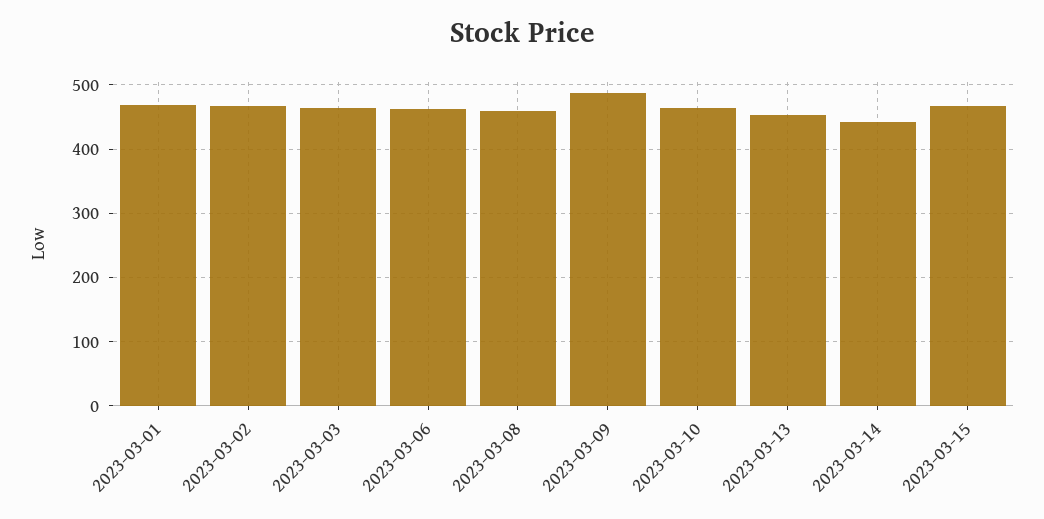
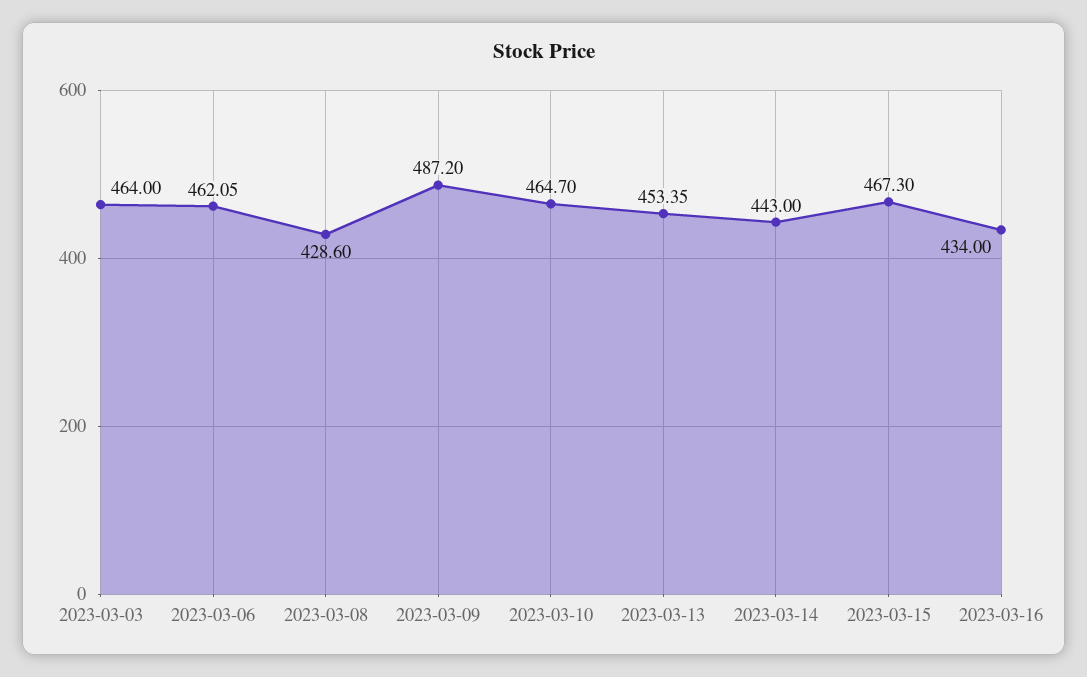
2023-03-01: 470 -> none
2023-03-02: 470 -> none
2023-03-08: 460 -> 428.6
2023-03-16: none -> 434

